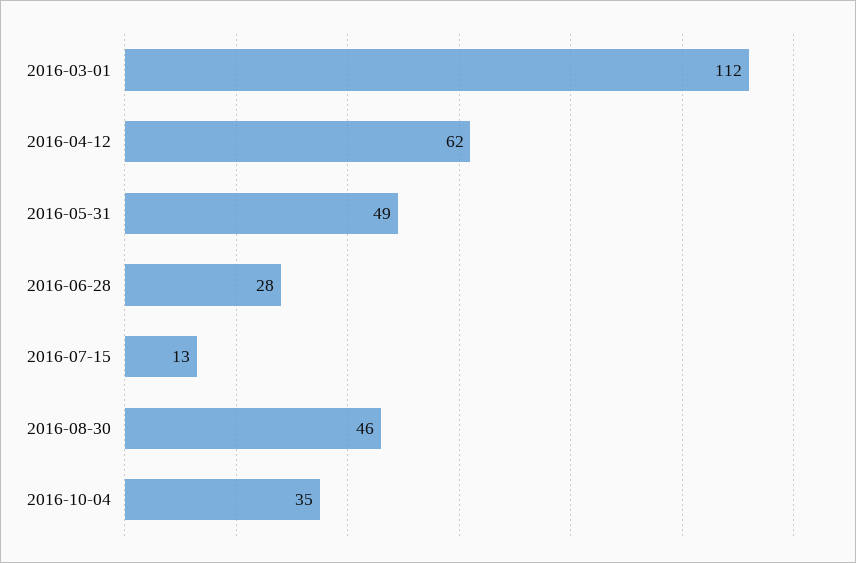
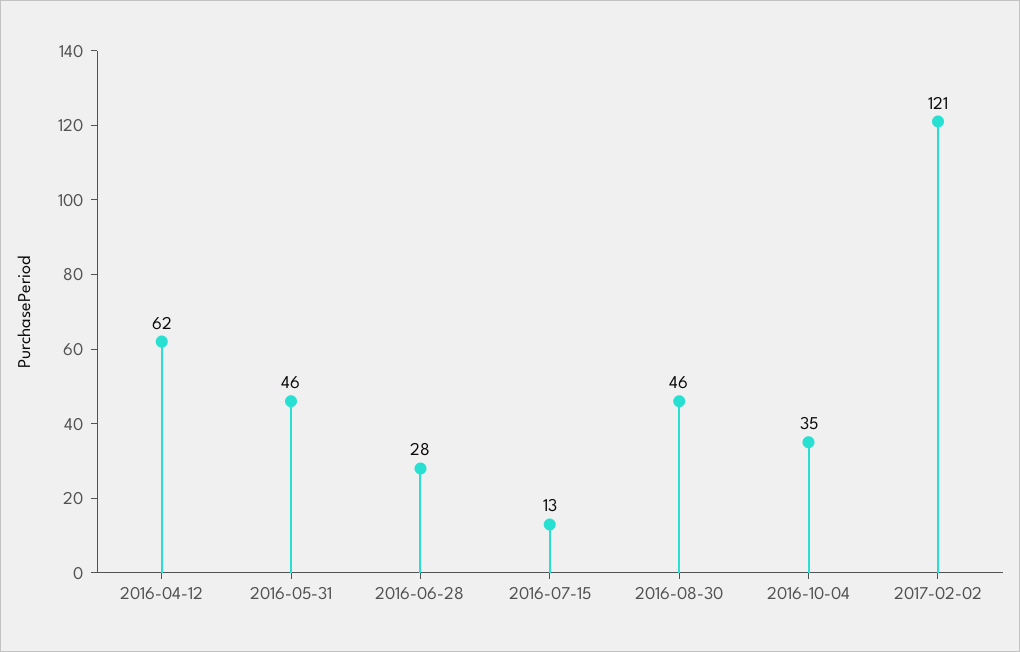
2016-03-01: 112 -> none
2016-05-31: 49 -> 46
2017-02-02: none -> 121

